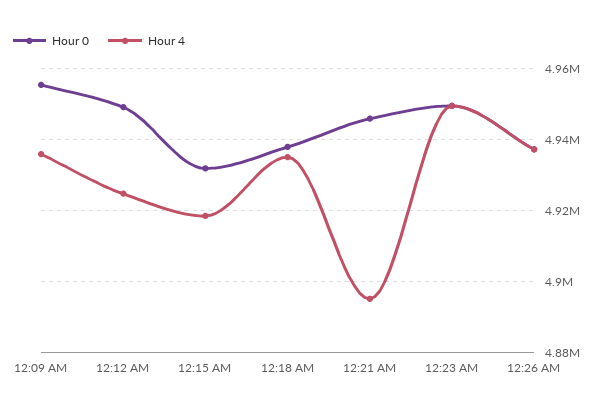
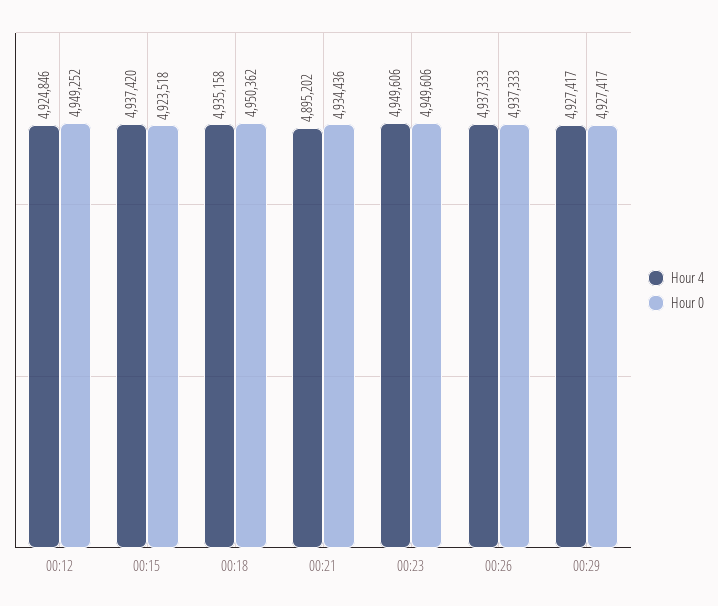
Hour 0, 12:09 AM: 4956000 -> none
Hour 4, 12:09 AM: 4936000 -> none
Hour 0, 12:15 AM: 4932000 -> 4923518
Hour 4, 12:15 AM: 4918000 -> 4937420
Hour 0, 12:18 AM: 4938000 -> 4950362
Hour 0, 12:21 AM: 4946000 -> 4934436
Hour 4, 00:29: none -> 4927417
Hour 0, 00:29: none -> 4927417

